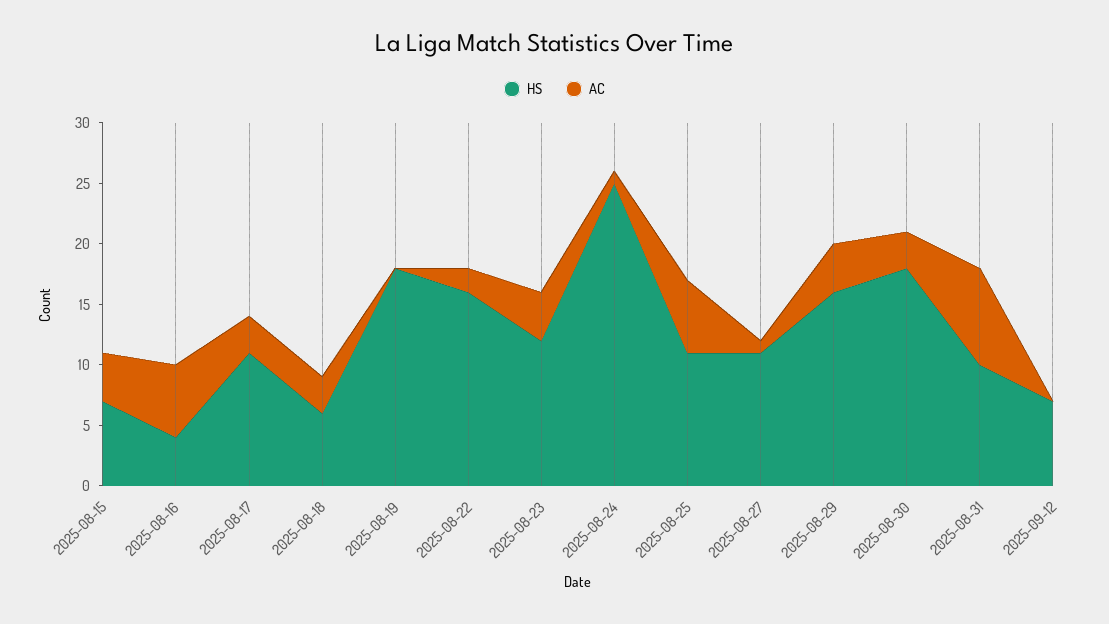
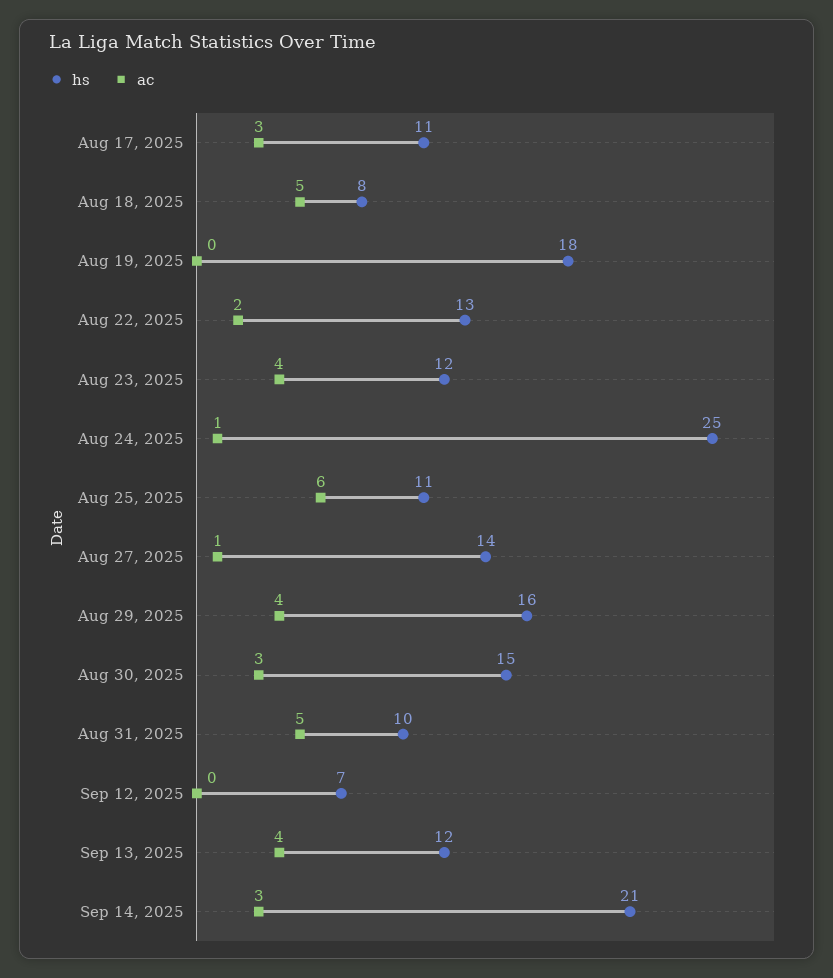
HS, 2025-08-15: 7 -> none
AC, 2025-08-15: 4 -> none
HS, 2025-08-16: 4 -> none
AC, 2025-08-16: 6 -> none
HS, 2025-08-18: 6 -> 8
AC, 2025-08-18: 3 -> 5
HS, 2025-08-22: 16 -> 13
HS, 2025-08-27: 11 -> 14
HS, 2025-08-30: 18 -> 15
AC, 2025-08-31: 8 -> 5
HS, Sep 13, 2025: none -> 12
AC, Sep 13, 2025: none -> 4
HS, Sep 14, 2025: none -> 21
AC, Sep 14, 2025: none -> 3

